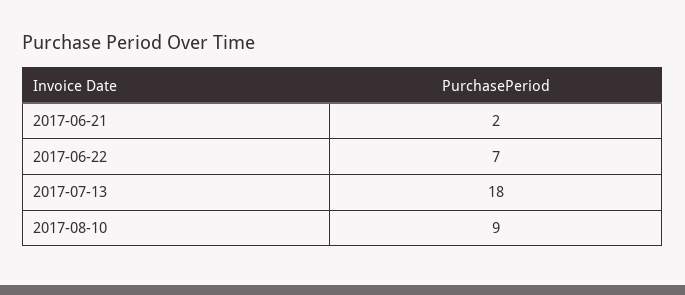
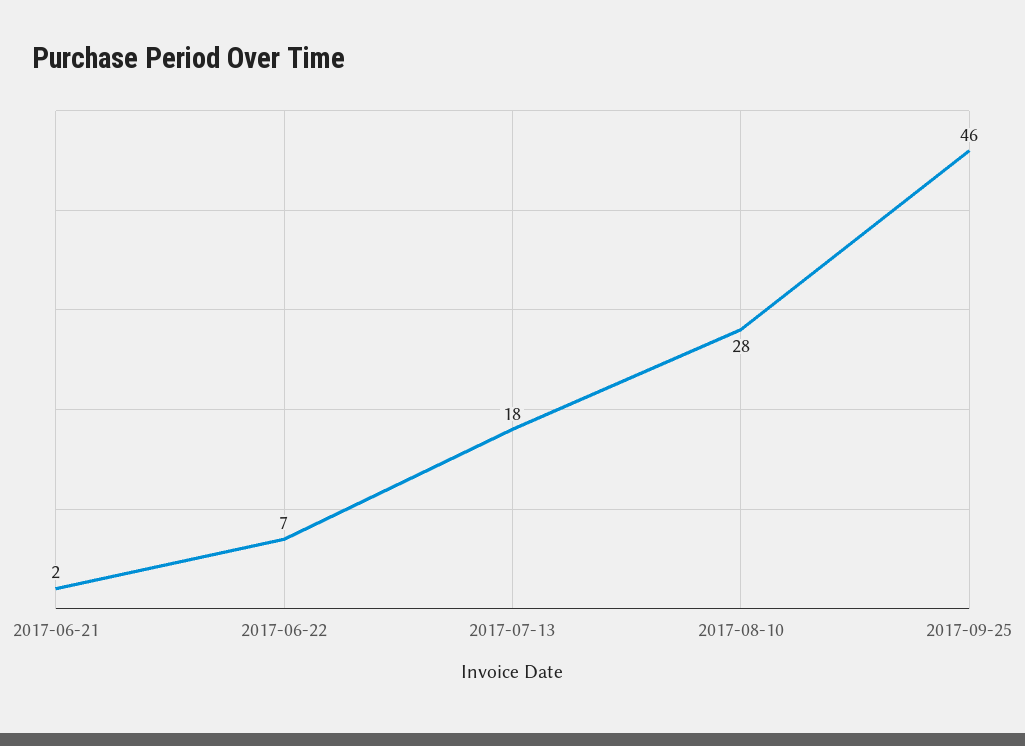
2017-08-10: 9 -> 28
2017-09-25: none -> 46

